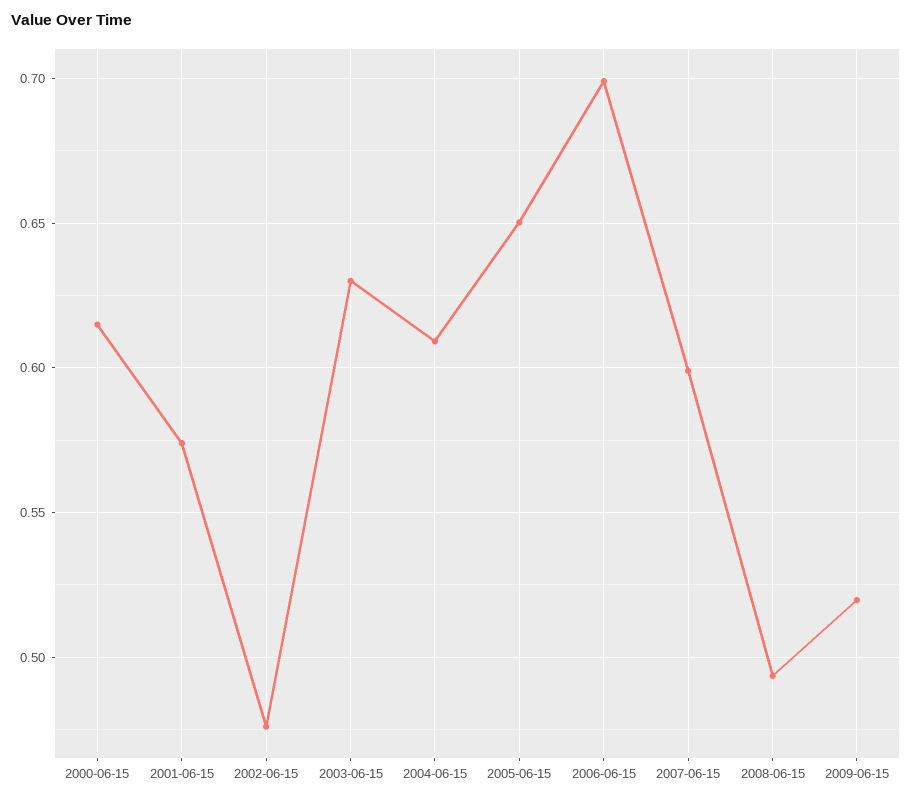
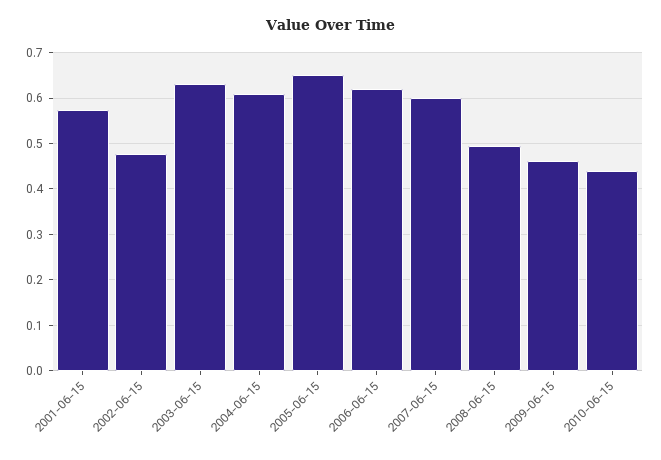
2000-06-15: 0.615 -> none
2006-06-15: 0.7 -> 0.62
2009-06-15: 0.52 -> 0.46
2010-06-15: none -> 0.44

